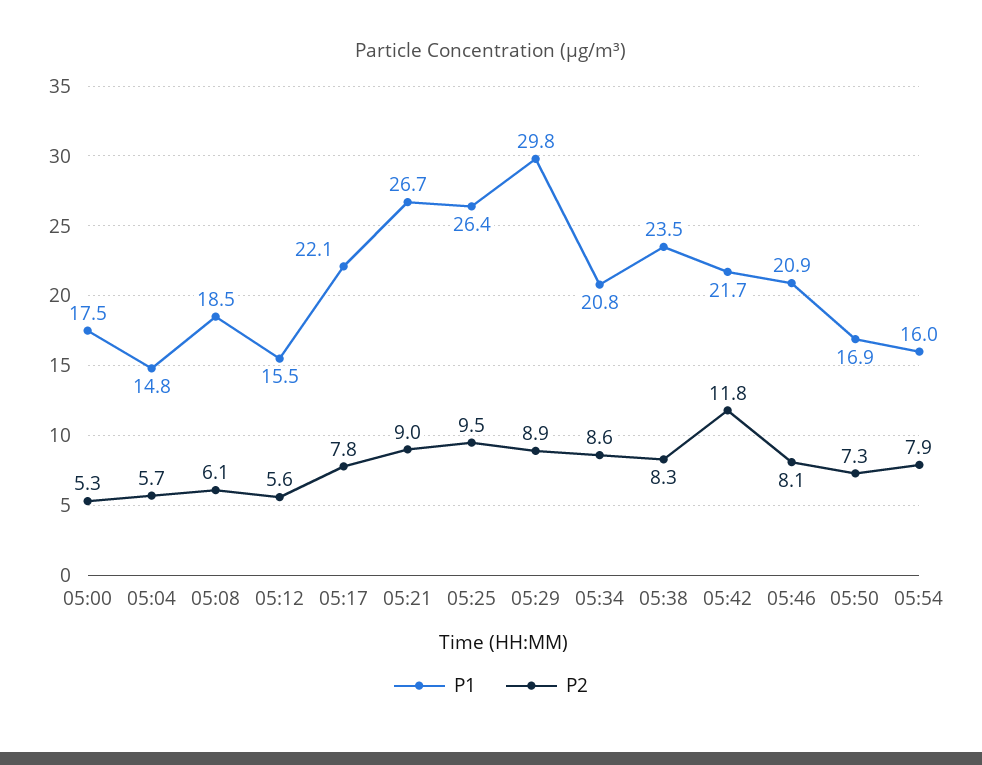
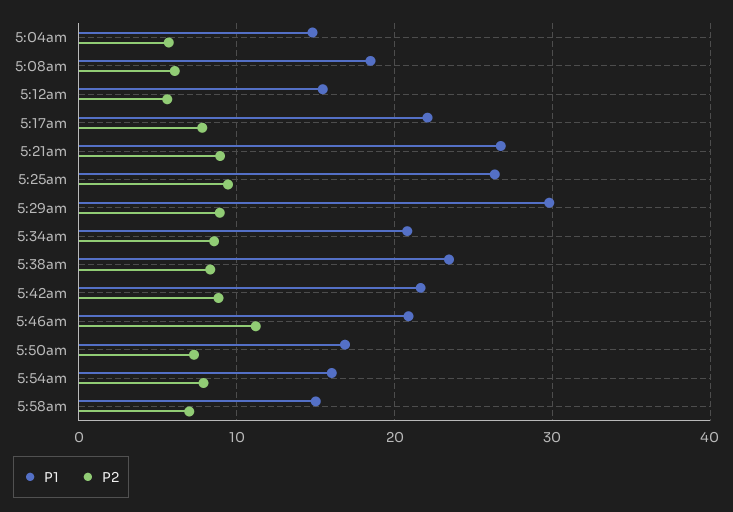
P1, 05:00: 17.5 -> none
P2, 05:00: 5.3 -> none
P2, 05:42: 11.8 -> 9
P2, 05:46: 8.1 -> 11
P1, 5:58am: none -> 15
P2, 5:58am: none -> 7

